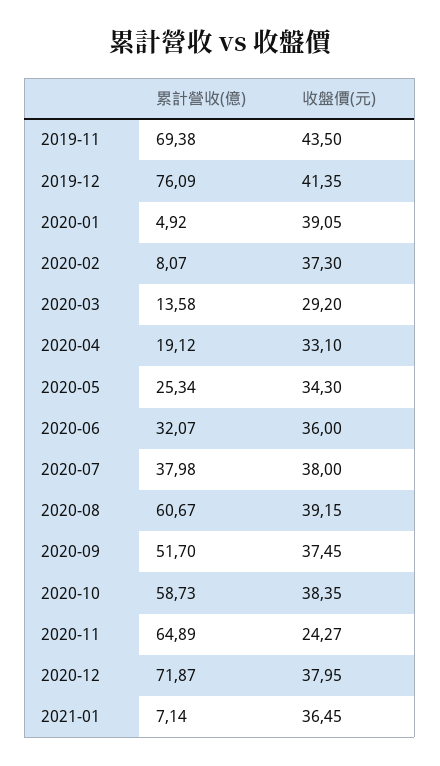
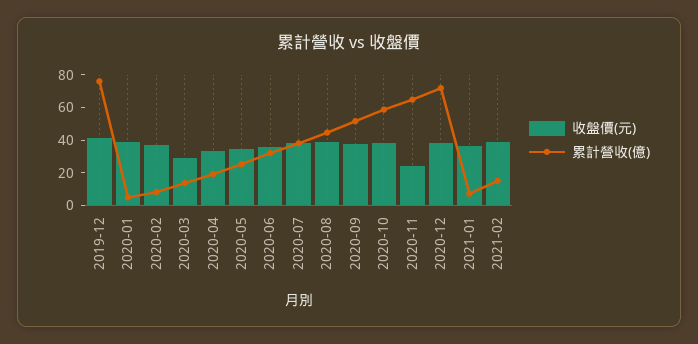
累計營收(億), 2019-11: 69.38 -> none
收盤價(元), 2019-11: 43.5 -> none
累計營收(億), 2020-08: 60.67 -> 45
收盤價(元), 2021-02: none -> 40
累計營收(億), 2021-02: none -> 15

